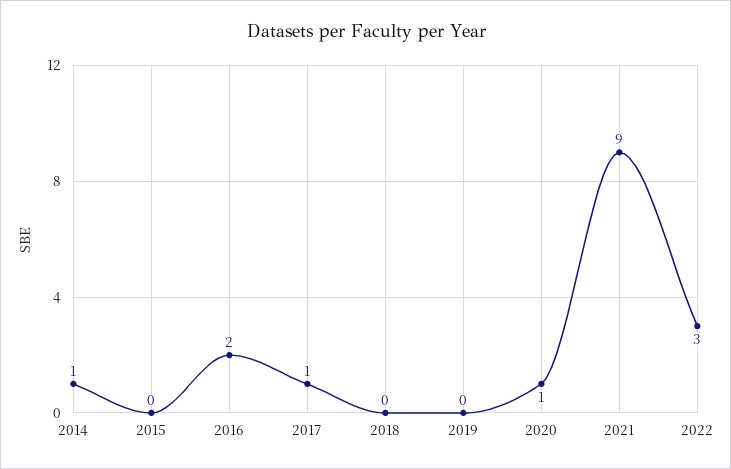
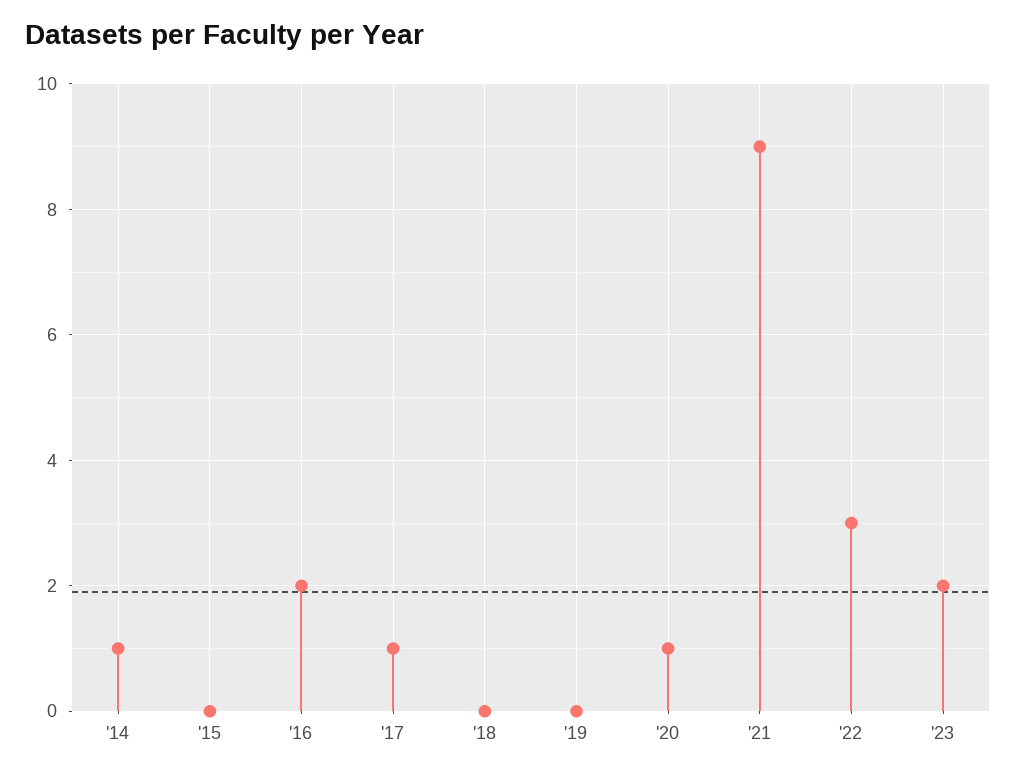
'23: none -> 2

